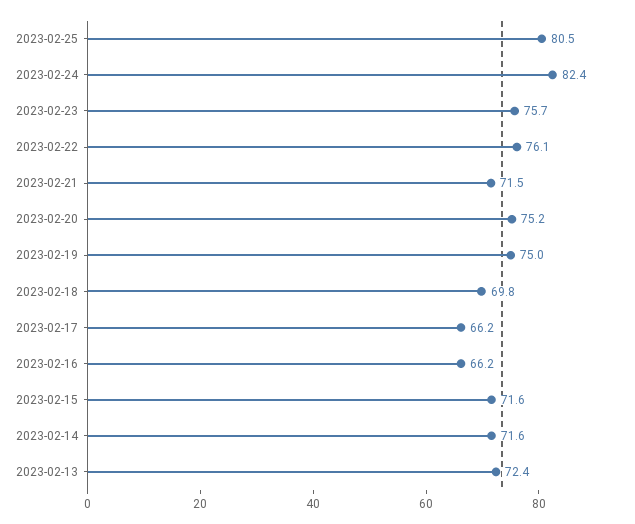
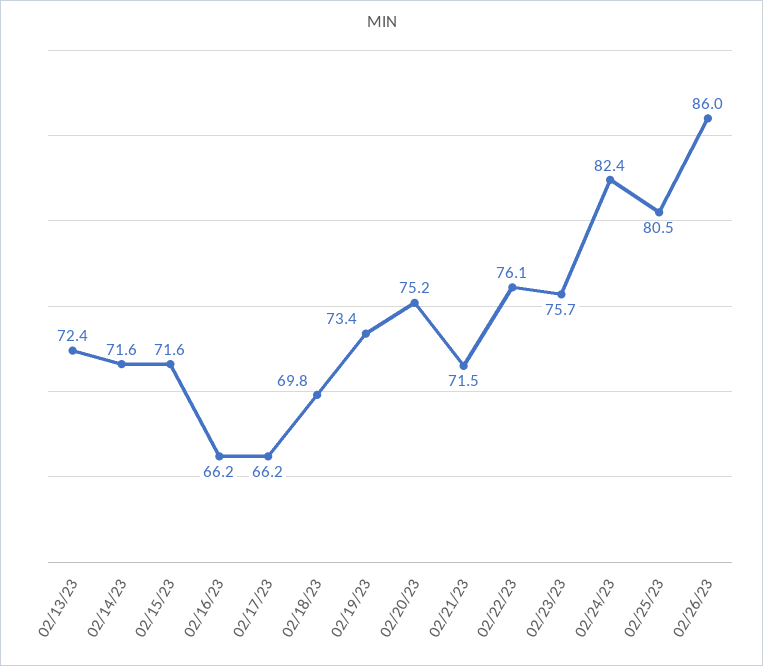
2023-02-19: 75 -> 73.4
02/26/23: none -> 86

